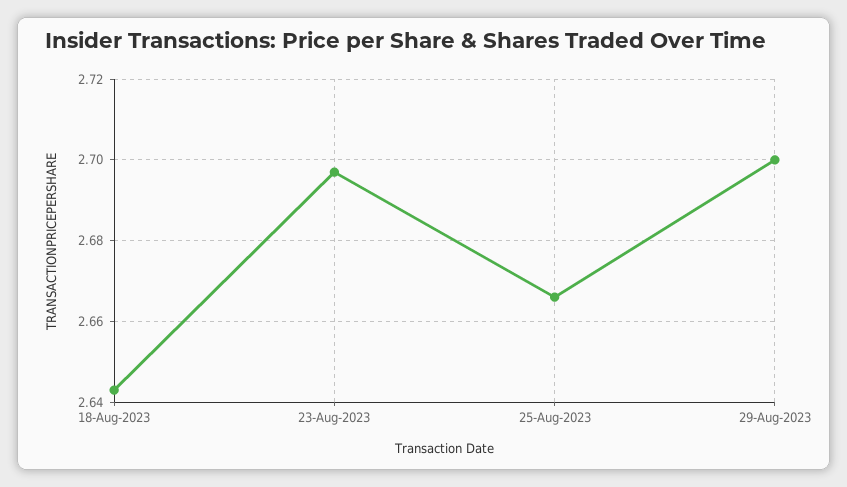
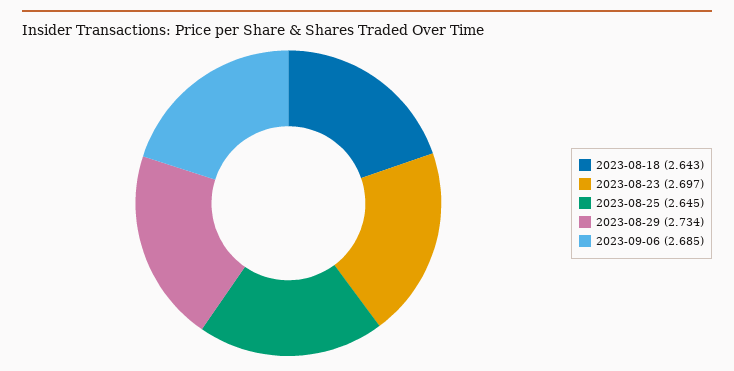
25-Aug-2023: 2.665 -> 2.645
29-Aug-2023: 2.7 -> 2.734
2023-09-06: none -> 2.685

